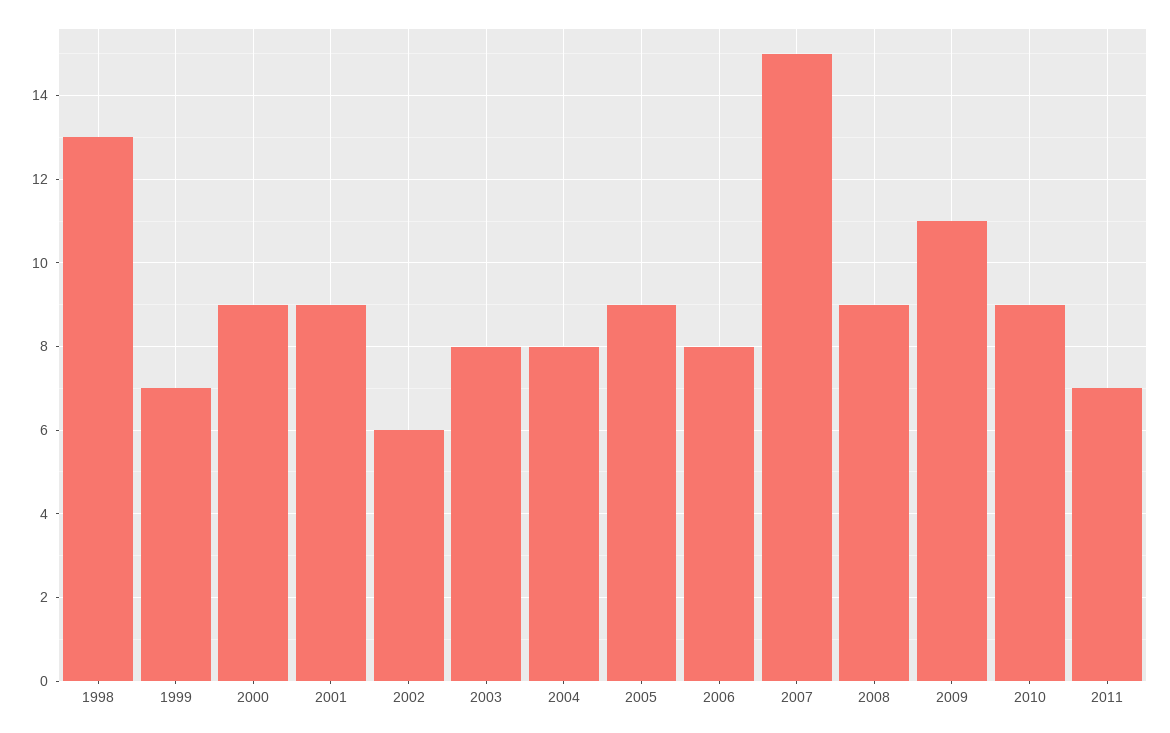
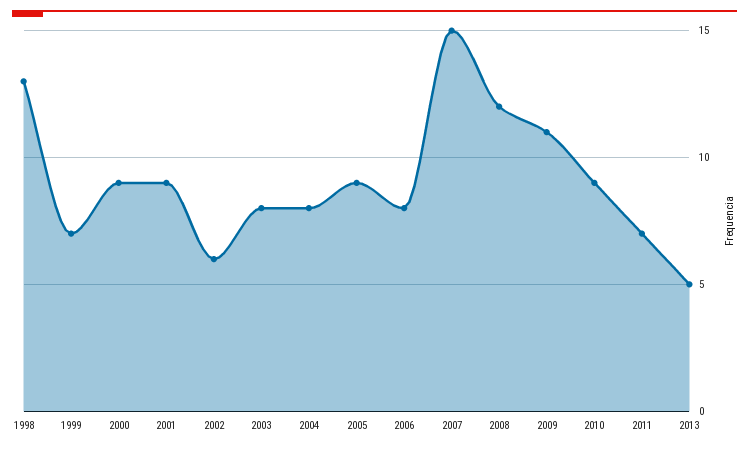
2008: 9 -> 12
2013: none -> 5

